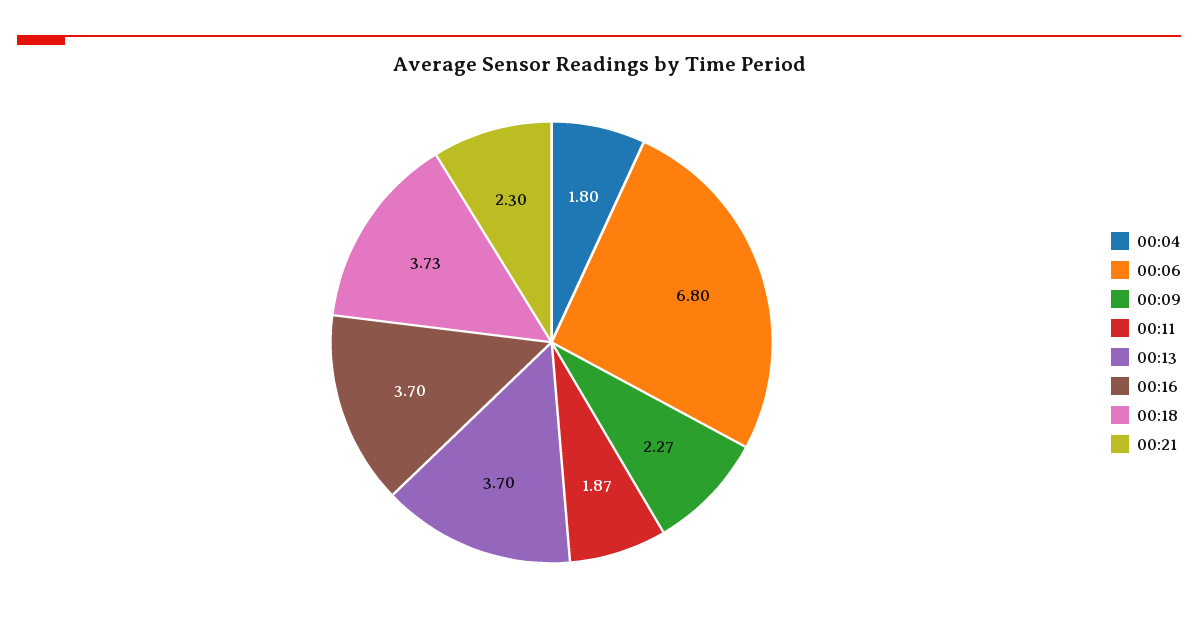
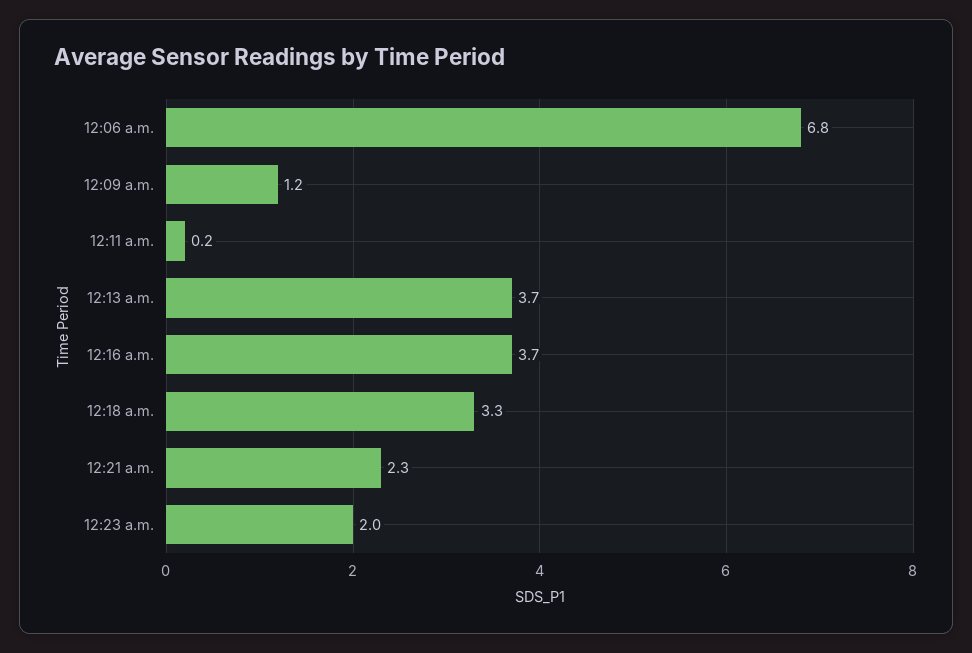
00:04: 1.8 -> none
00:09: 2.27 -> 1.2
00:11: 1.87 -> 0.2
00:18: 3.73 -> 3.3
12:23 a.m.: none -> 2

